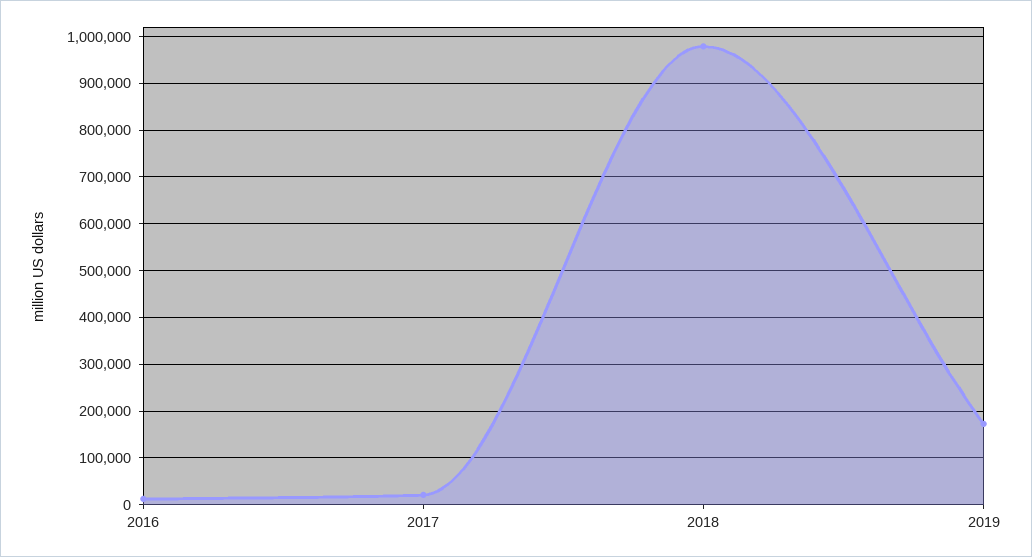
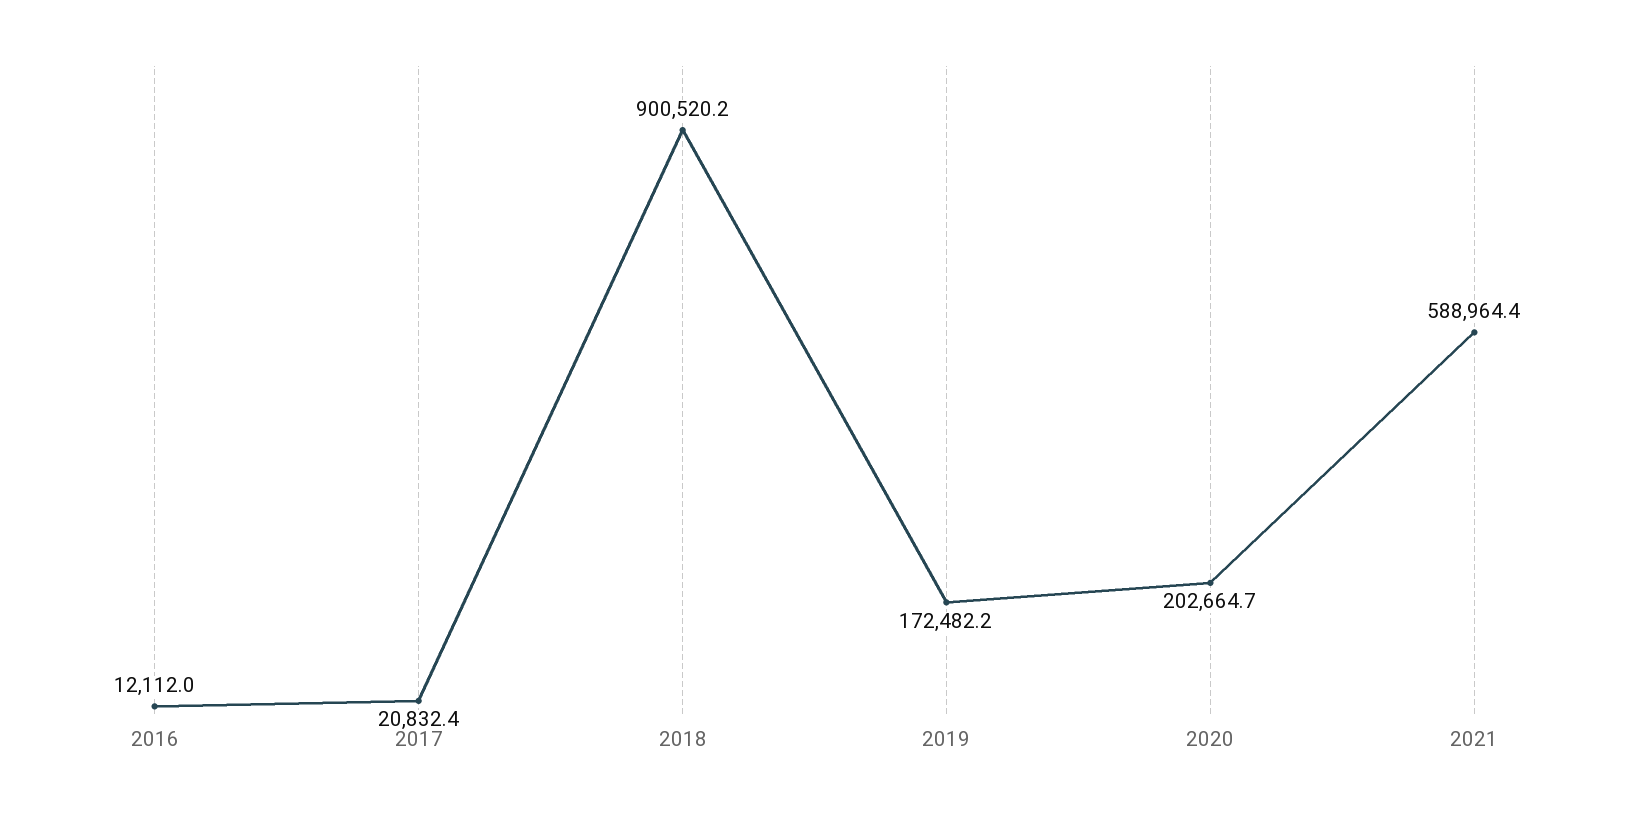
2018: 980000 -> 900520.2
2020: none -> 202664.7
2021: none -> 588964.4

